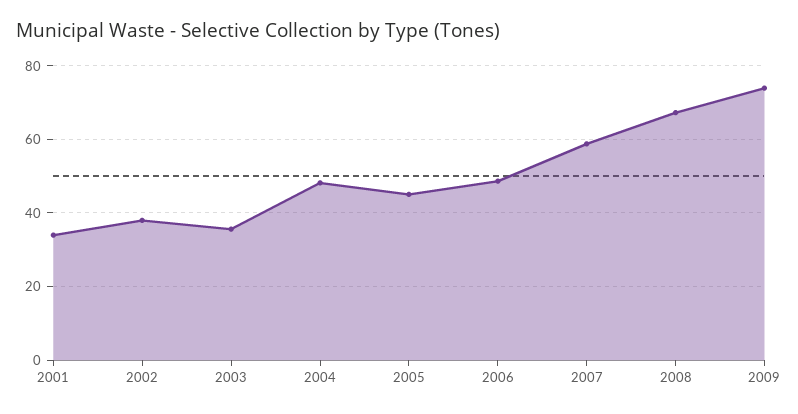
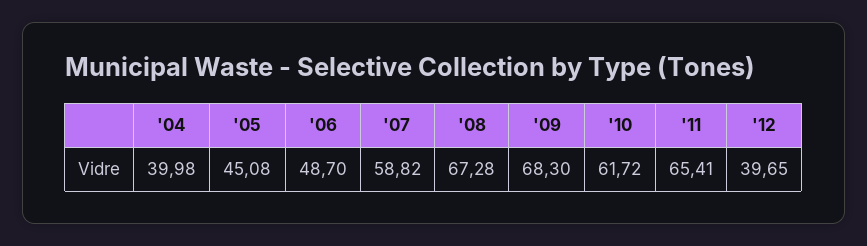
2001: 34 -> none
2002: 38 -> none
2003: 36 -> none
2004: 48 -> 39.98
2009: 74 -> 68.3
'10: none -> 61.72
'11: none -> 65.41
'12: none -> 39.65

